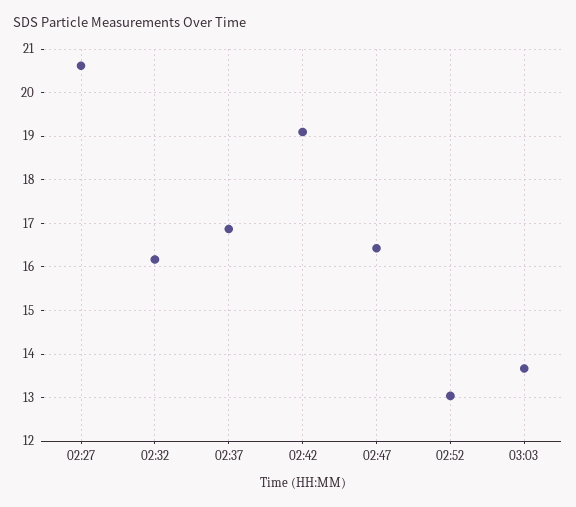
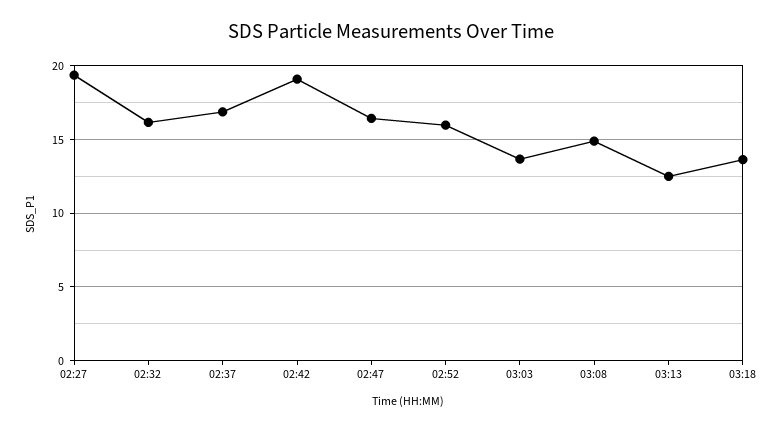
02:27: 20.6 -> 19.5
02:52: 13 -> 16
03:08: none -> 15
03:13: none -> 12.5
03:18: none -> 13.5

